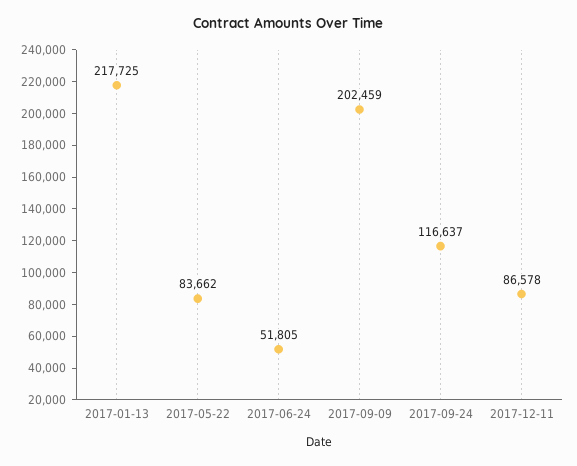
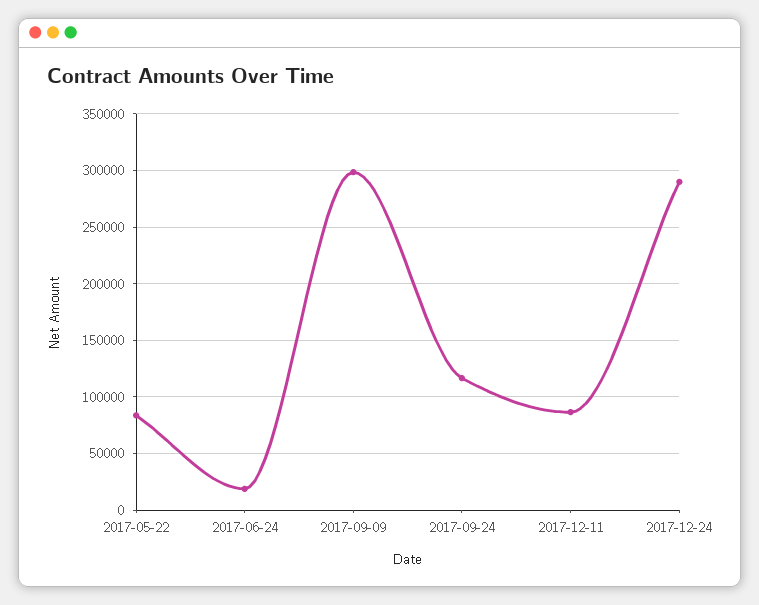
2017-01-13: 217725 -> none
2017-06-24: 51805 -> 20000
2017-09-09: 202459 -> 300000
2017-12-24: none -> 290000

